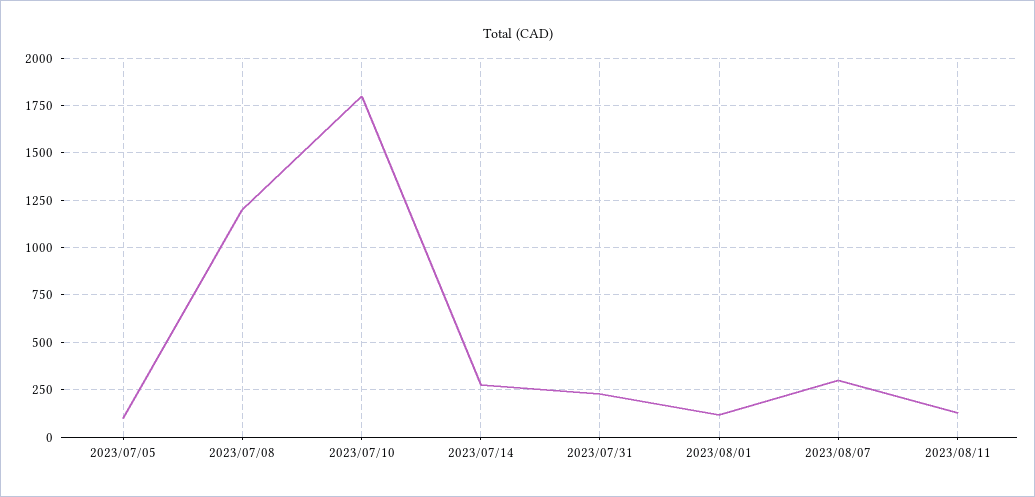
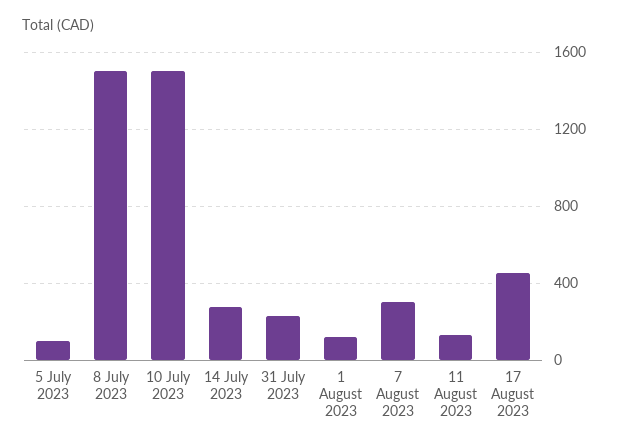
2023/07/08: 1200 -> 1500
2023/07/10: 1800 -> 1500
17 August 2023: none -> 450

